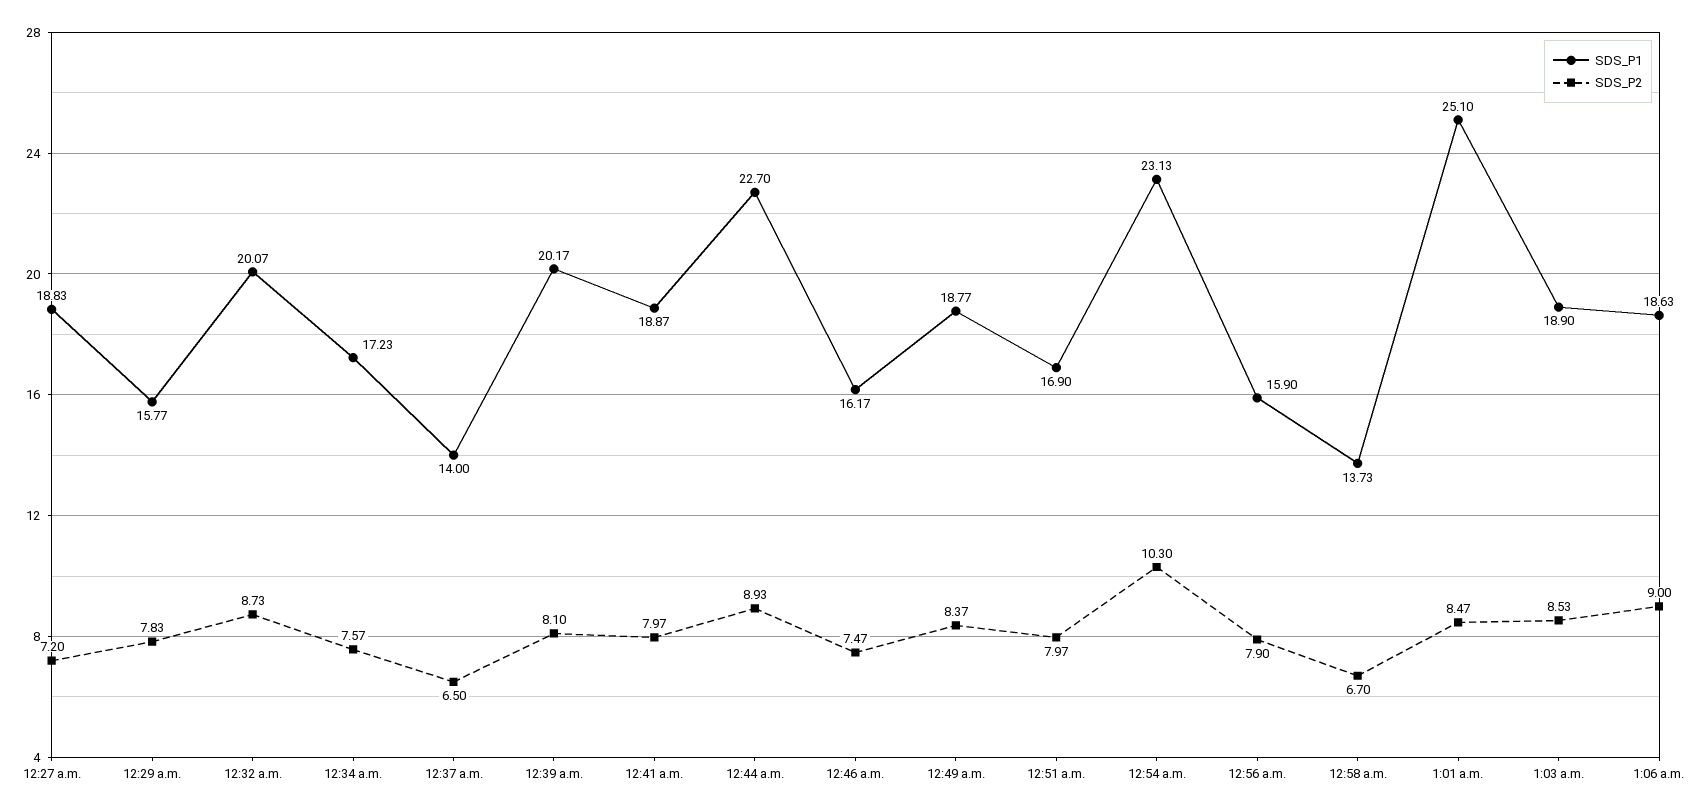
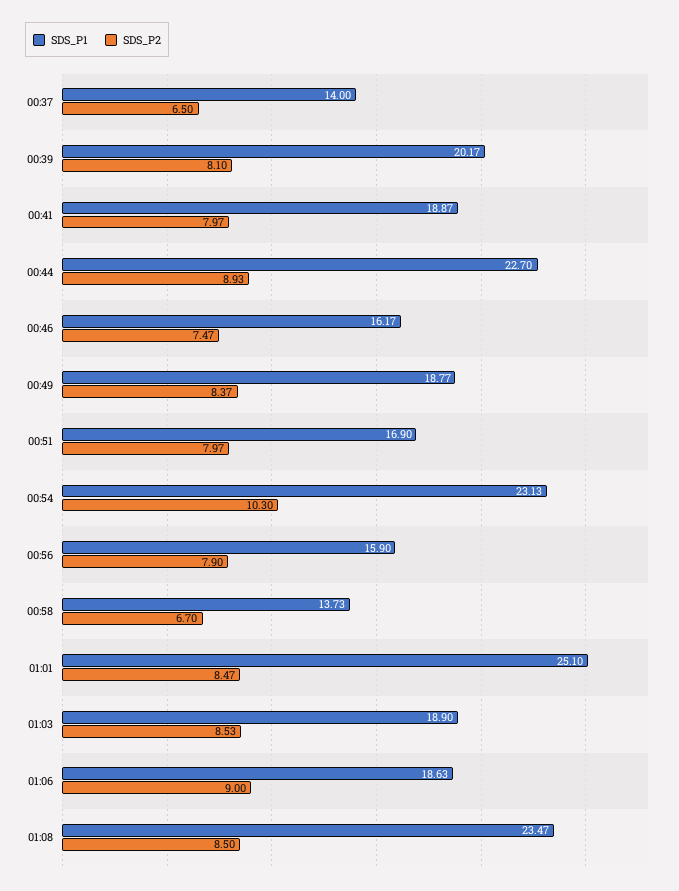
SDS_P1, 12:27 a.m.: 18.83 -> none
SDS_P2, 12:27 a.m.: 7.2 -> none
SDS_P1, 12:29 a.m.: 15.77 -> none
SDS_P2, 12:29 a.m.: 7.83 -> none
SDS_P1, 12:32 a.m.: 20.07 -> none
SDS_P2, 12:32 a.m.: 8.73 -> none
SDS_P1, 12:34 a.m.: 17.23 -> none
SDS_P2, 12:34 a.m.: 7.57 -> none
SDS_P1, 01:08: none -> 23.47
SDS_P2, 01:08: none -> 8.5

